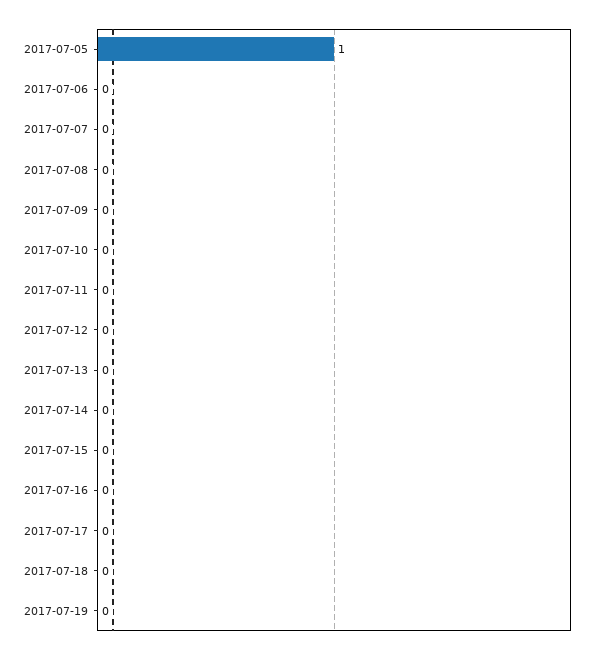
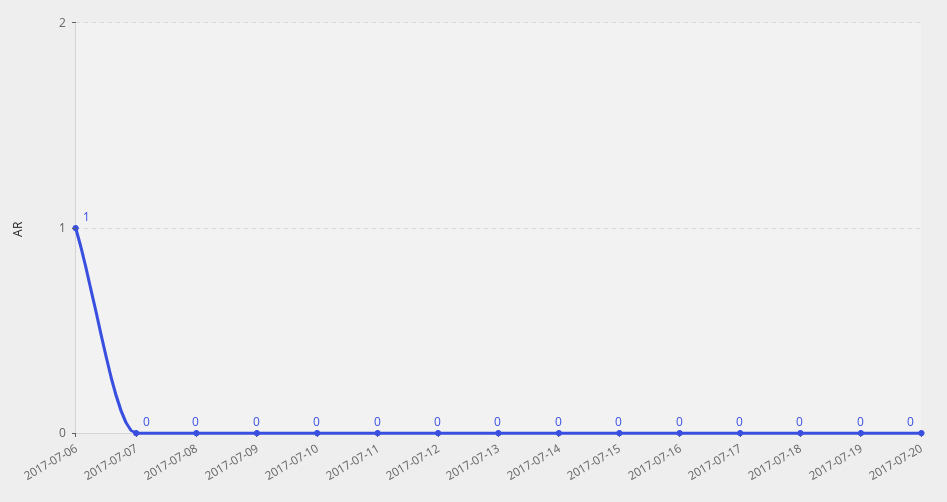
2017-07-05: 1 -> none
2017-07-06: 0 -> 1
2017-07-20: none -> 0

